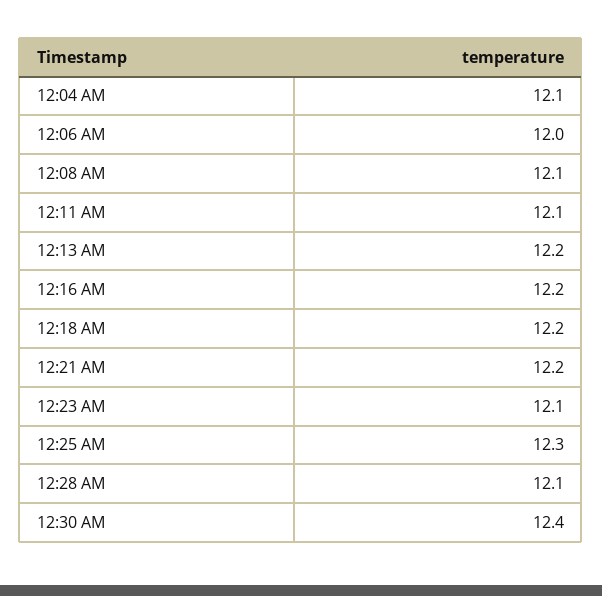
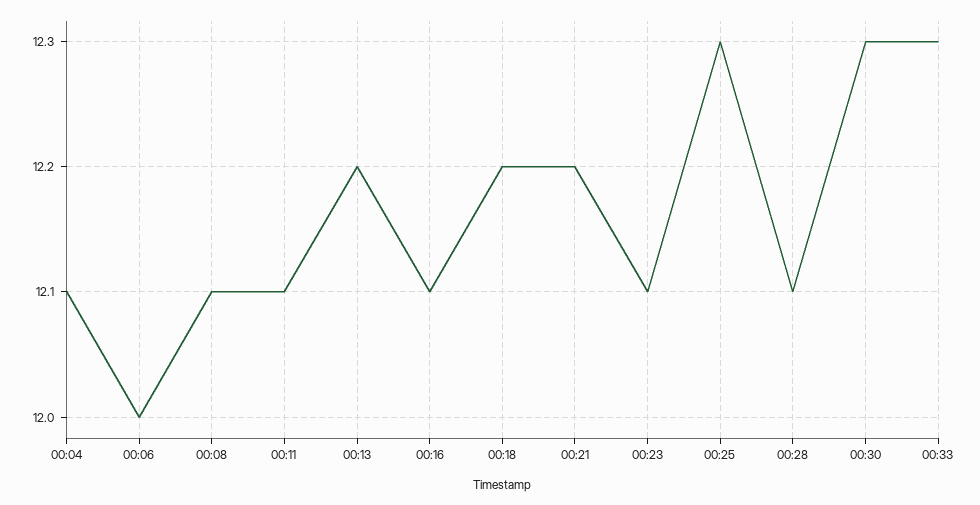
12:16 AM: 12.2 -> 12.1
12:30 AM: 12.4 -> 12.3
00:33: none -> 12.3

